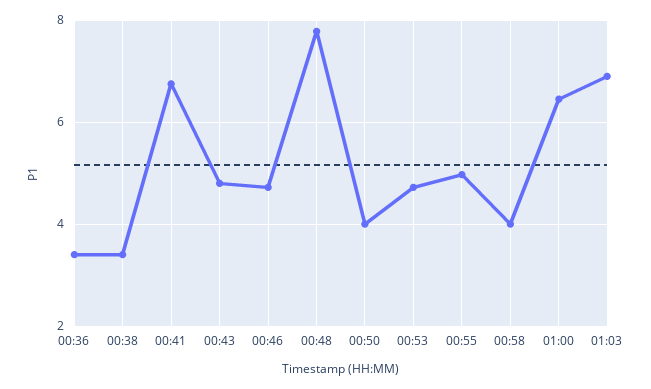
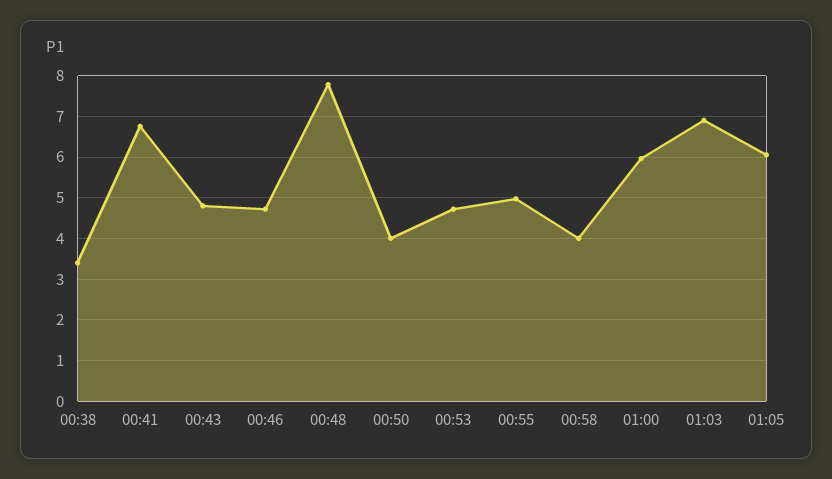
00:36: 3.4 -> none
01:00: 6.4 -> 6
01:05: none -> 6

